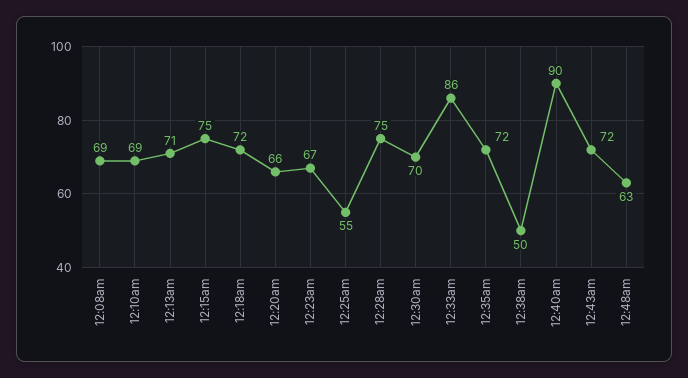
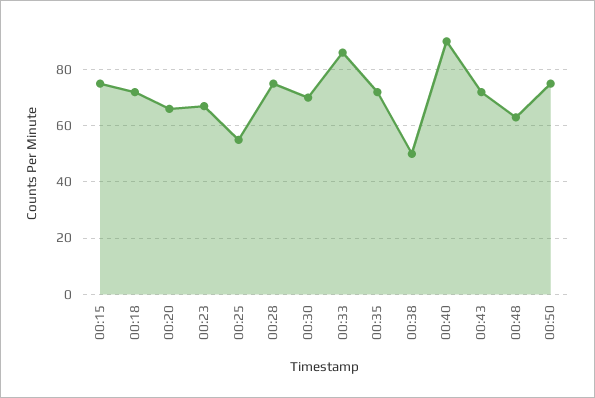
12:08am: 69 -> none
12:10am: 69 -> none
12:13am: 71 -> none
00:50: none -> 75

